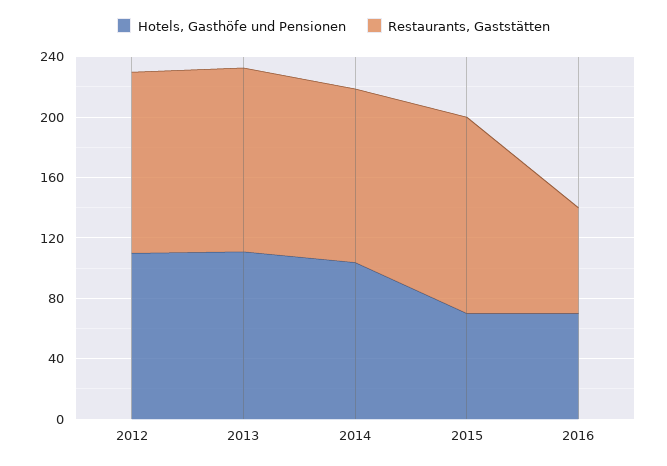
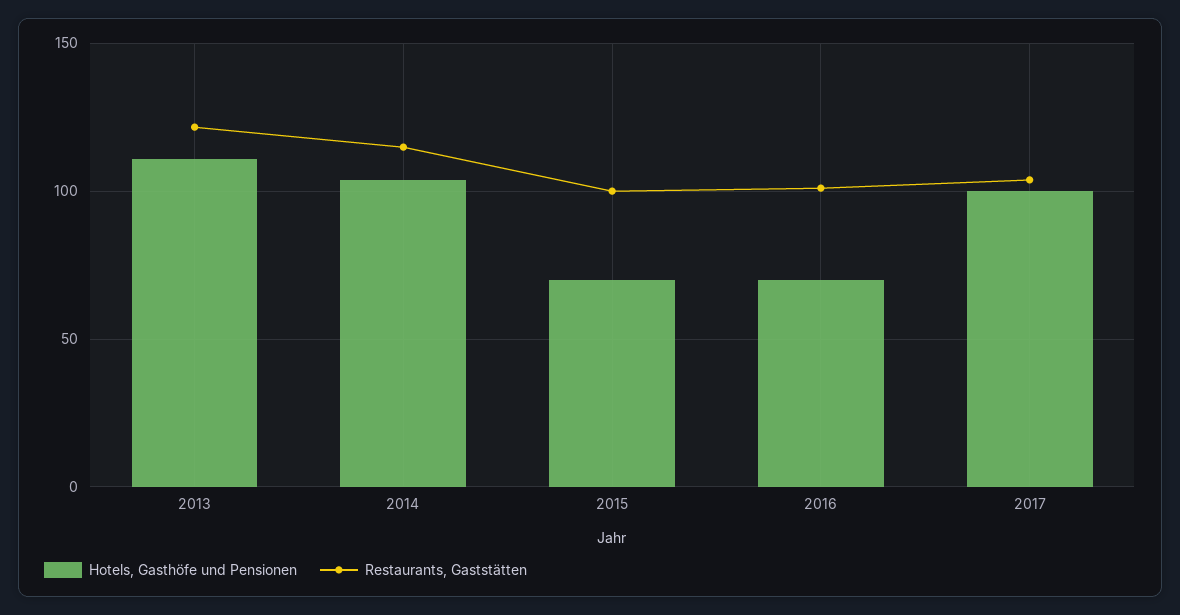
Hotels, Gasthöfe und Pensionen, 2012: 110 -> none
Restaurants, Gaststätten, 2012: 120 -> none
Restaurants, Gaststätten, 2015: 130 -> 100
Restaurants, Gaststätten, 2016: 70 -> 100
Hotels, Gasthöfe und Pensionen, 2017: none -> 100
Restaurants, Gaststätten, 2017: none -> 105

